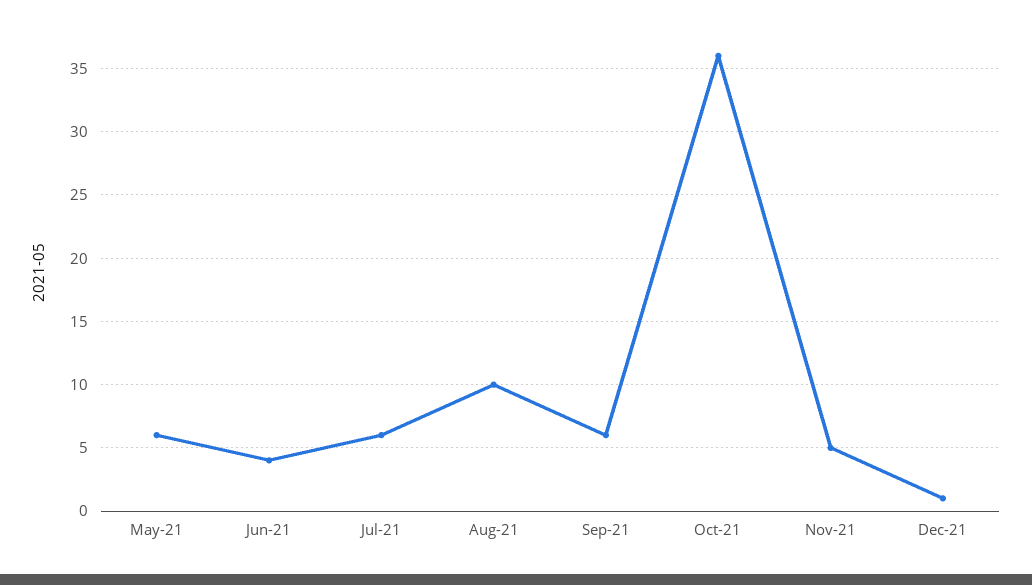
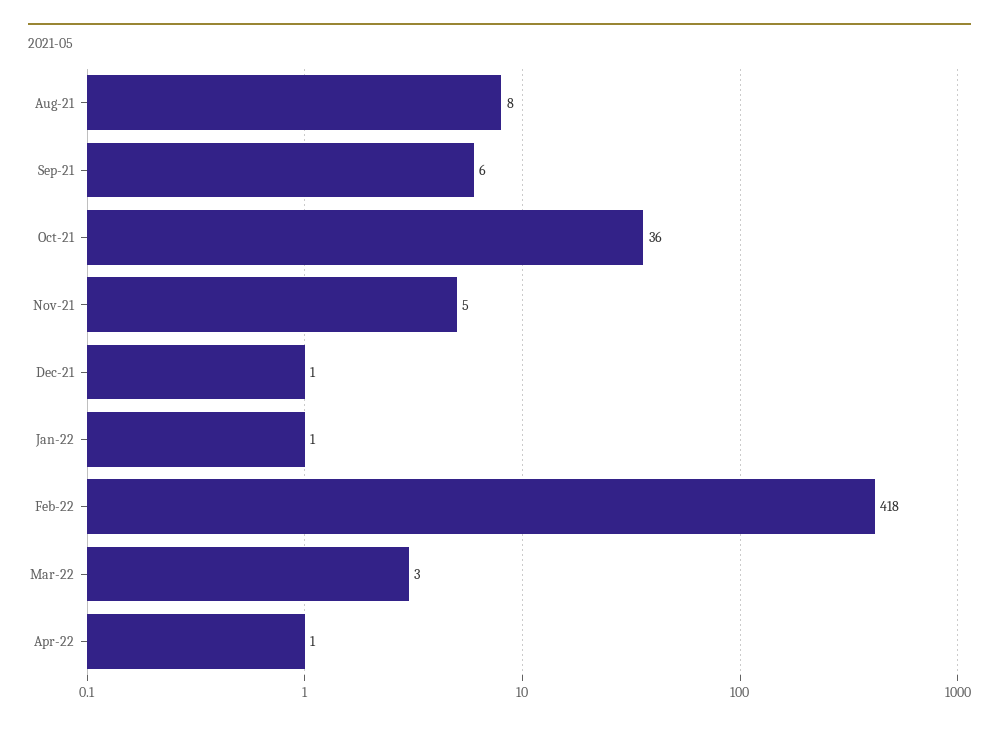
May-21: 6 -> none
Jun-21: 4 -> none
Jul-21: 6 -> none
Aug-21: 10 -> 8
Jan-22: none -> 1
Feb-22: none -> 418
Mar-22: none -> 3
Apr-22: none -> 1

